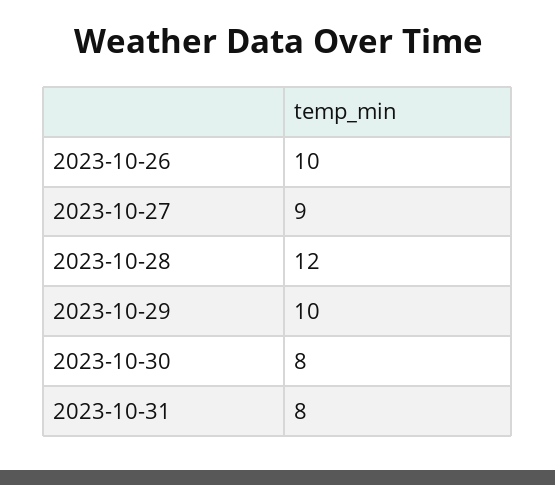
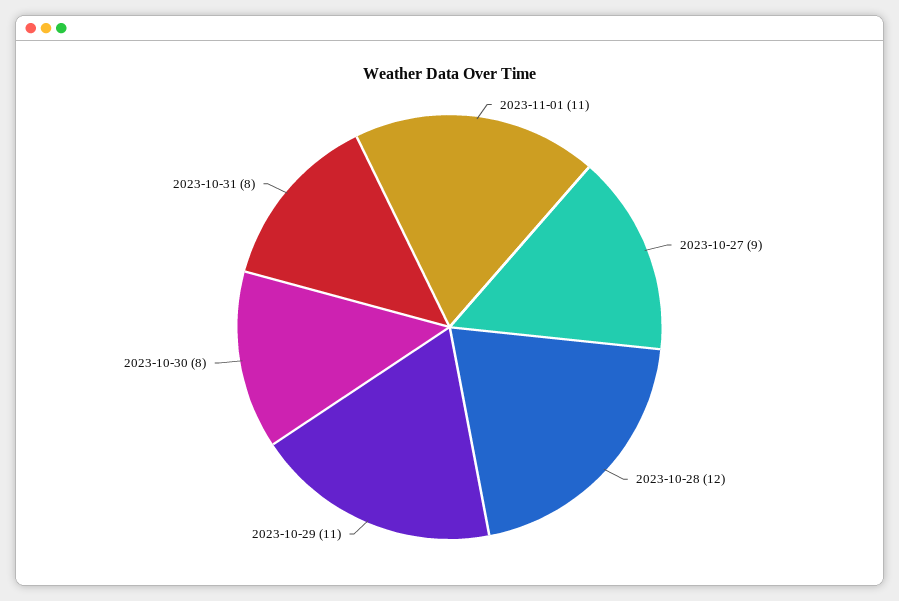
2023-10-26: 10 -> none
2023-10-29: 10 -> 11
2023-11-01: none -> 11

